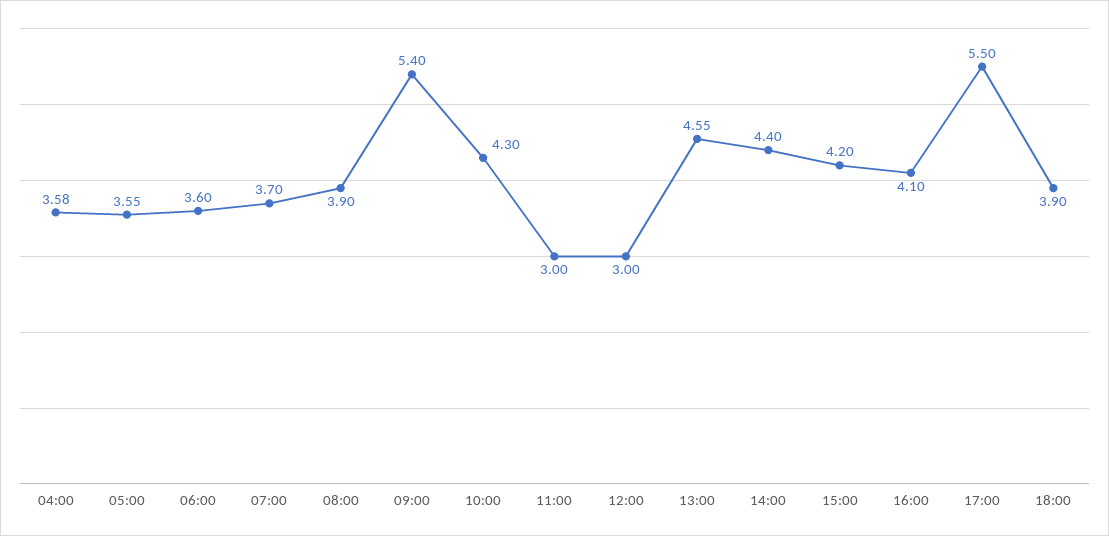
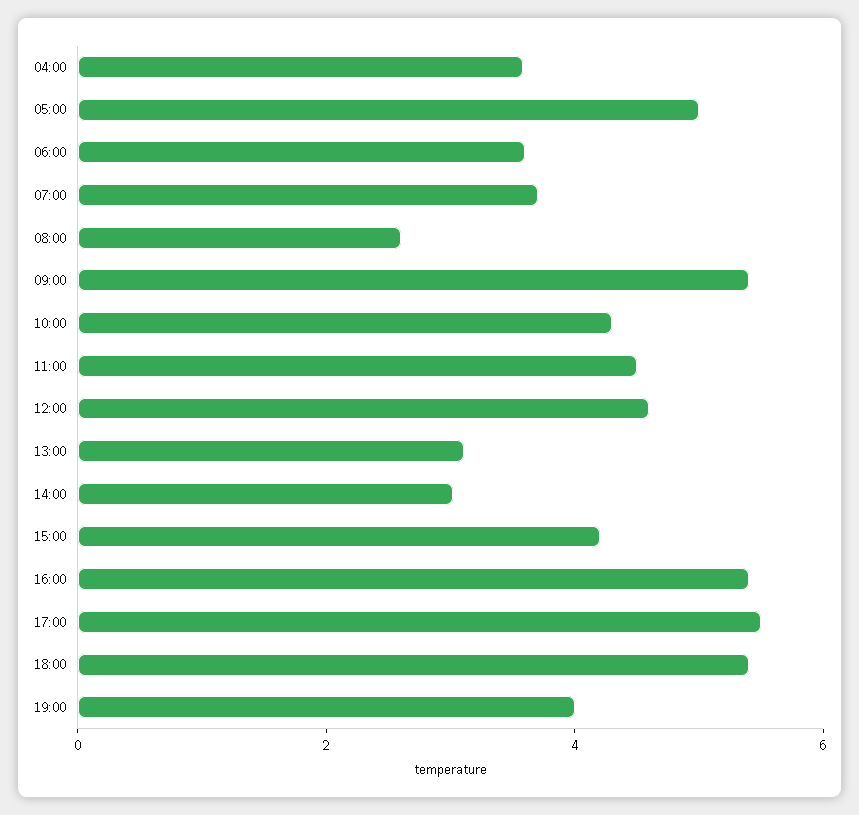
05:00: 3.55 -> 5
08:00: 3.9 -> 2.5
11:00: 3 -> 4.5
12:00: 3 -> 4.5
13:00: 4.55 -> 3
14:00: 4.4 -> 3
16:00: 4.1 -> 5.5
18:00: 3.9 -> 5.5
19:00: none -> 4

